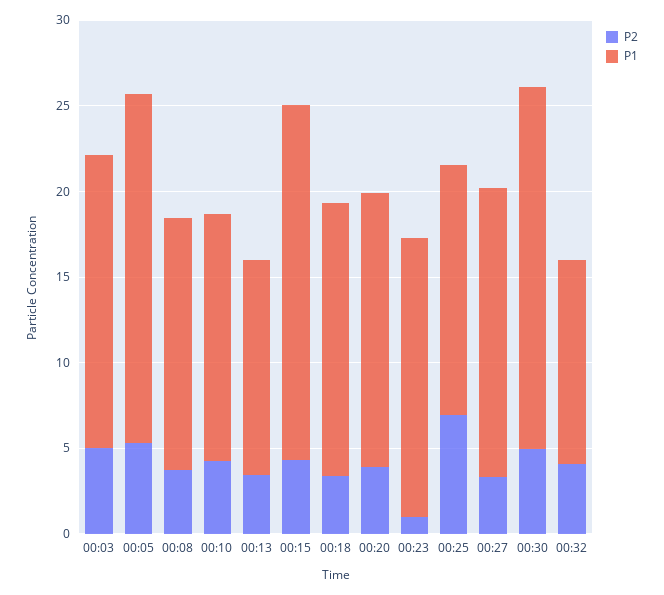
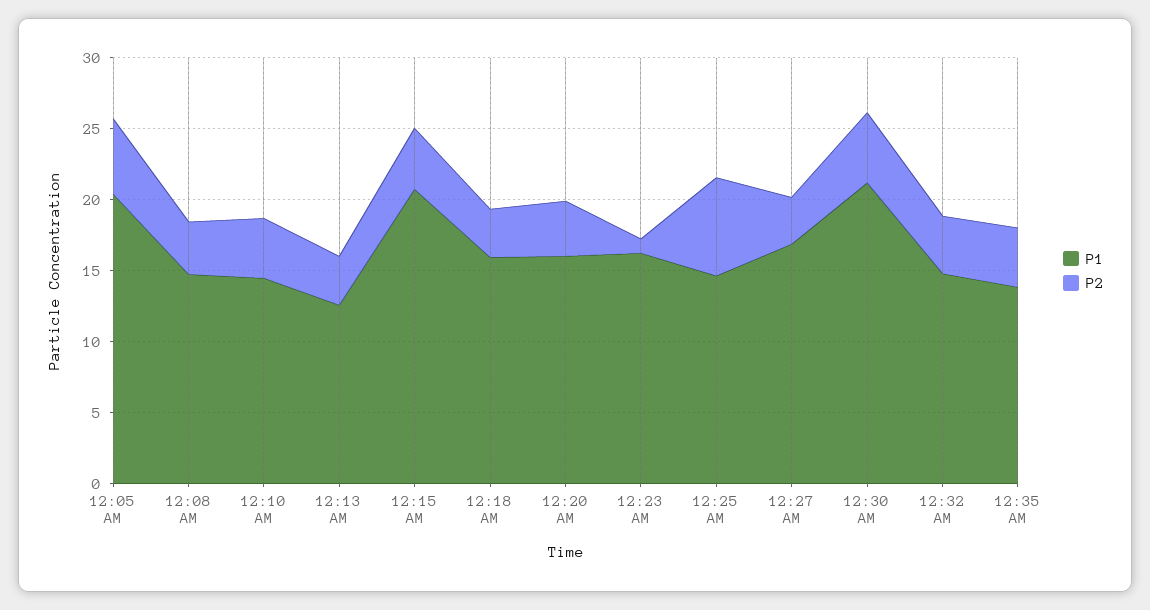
P2, 00:03: 5 -> none
P1, 00:03: 17 -> none
P1, 00:32: 12 -> 15
P1, 12:35 AM: none -> 14
P2, 12:35 AM: none -> 4

